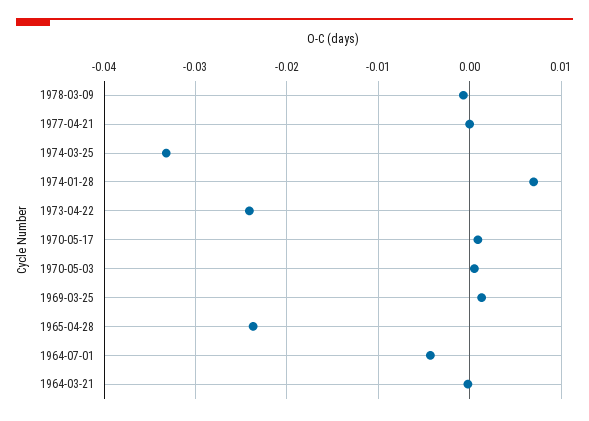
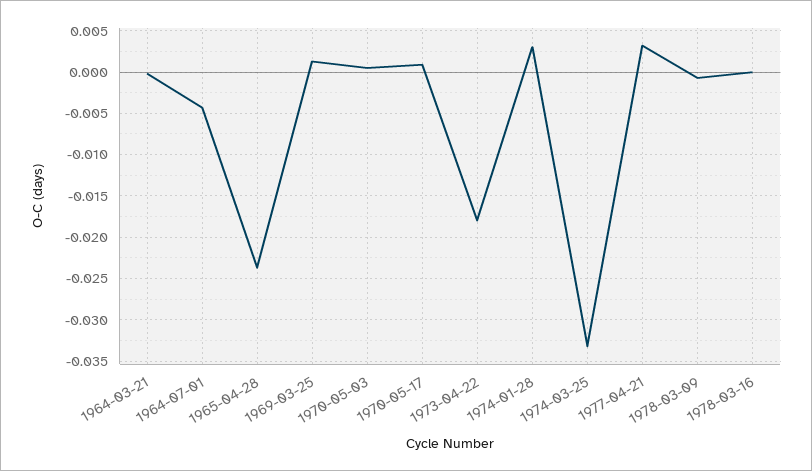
1977-04-21: 0 -> 0.003
1974-01-28: 0.007 -> 0.003
1973-04-22: -0.024 -> -0.018
1978-03-16: none -> 0

